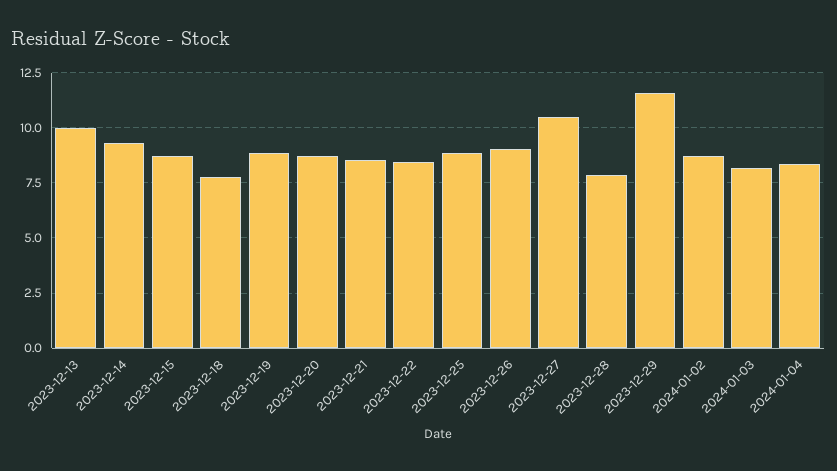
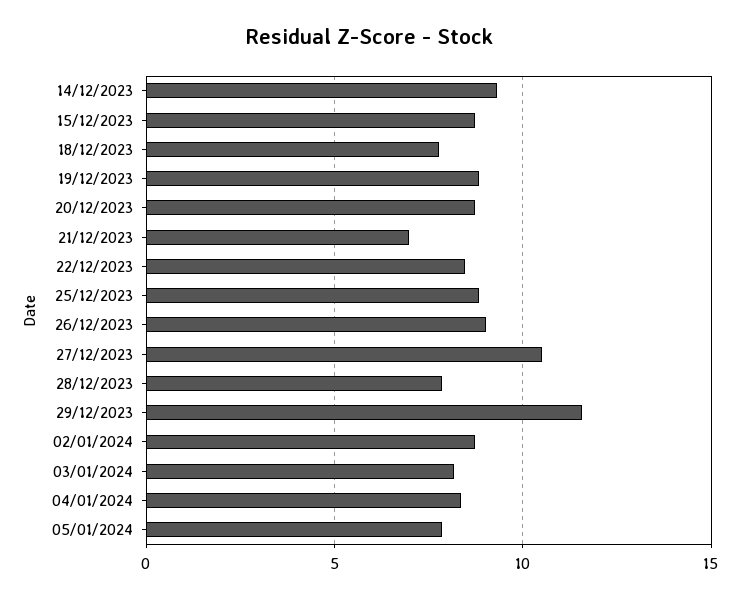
2023-12-13: 10 -> none
2023-12-21: 8.5 -> 7
05/01/2024: none -> 8

